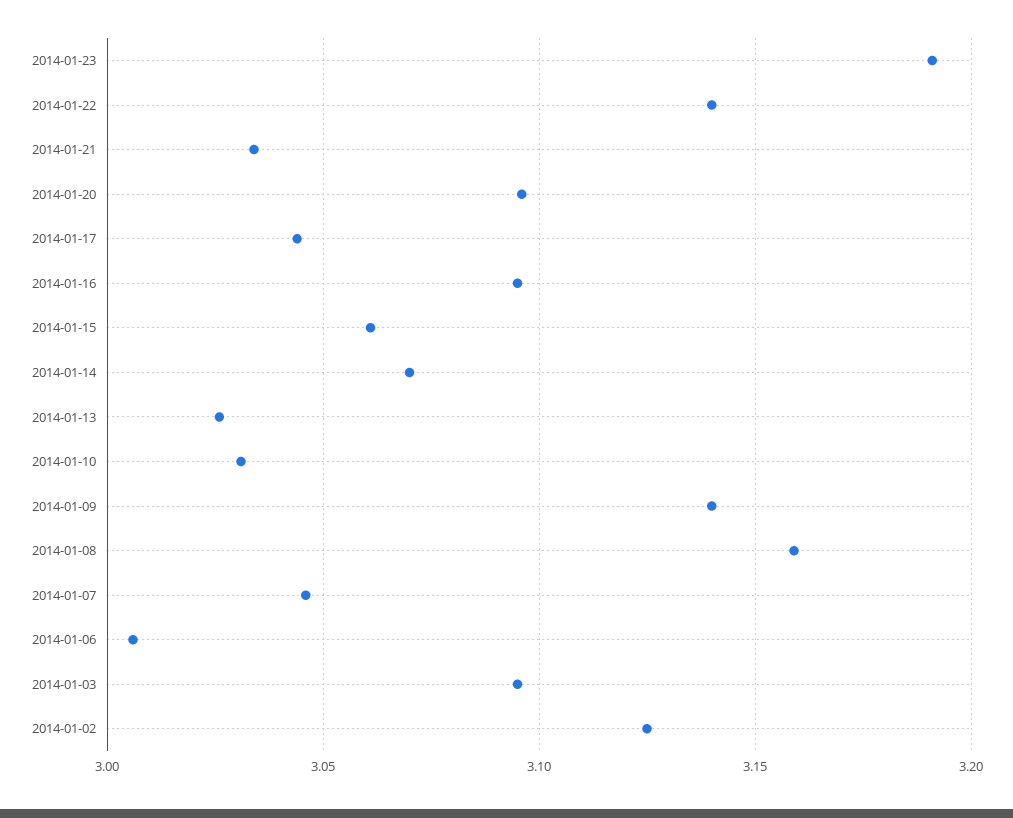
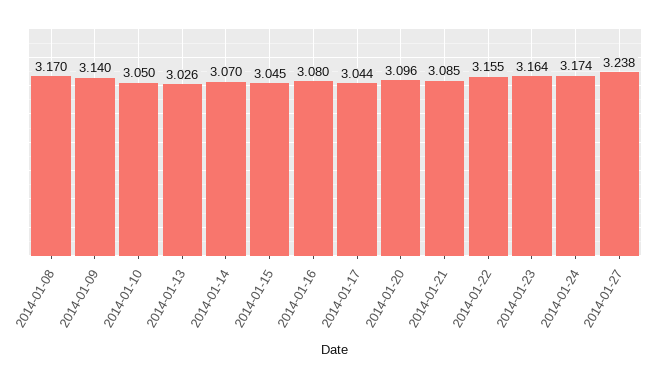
2014-01-23: 3.19 -> 3.164
2014-01-22: 3.14 -> 3.155
2014-01-21: 3.035 -> 3.085
2014-01-16: 3.095 -> 3.08
2014-01-15: 3.06 -> 3.045
2014-01-10: 3.03 -> 3.05
2014-01-08: 3.16 -> 3.17
2014-01-07: 3.045 -> none
2014-01-06: 3.005 -> none
2014-01-03: 3.095 -> none
2014-01-02: 3.125 -> none
2014-01-24: none -> 3.174
2014-01-27: none -> 3.238

